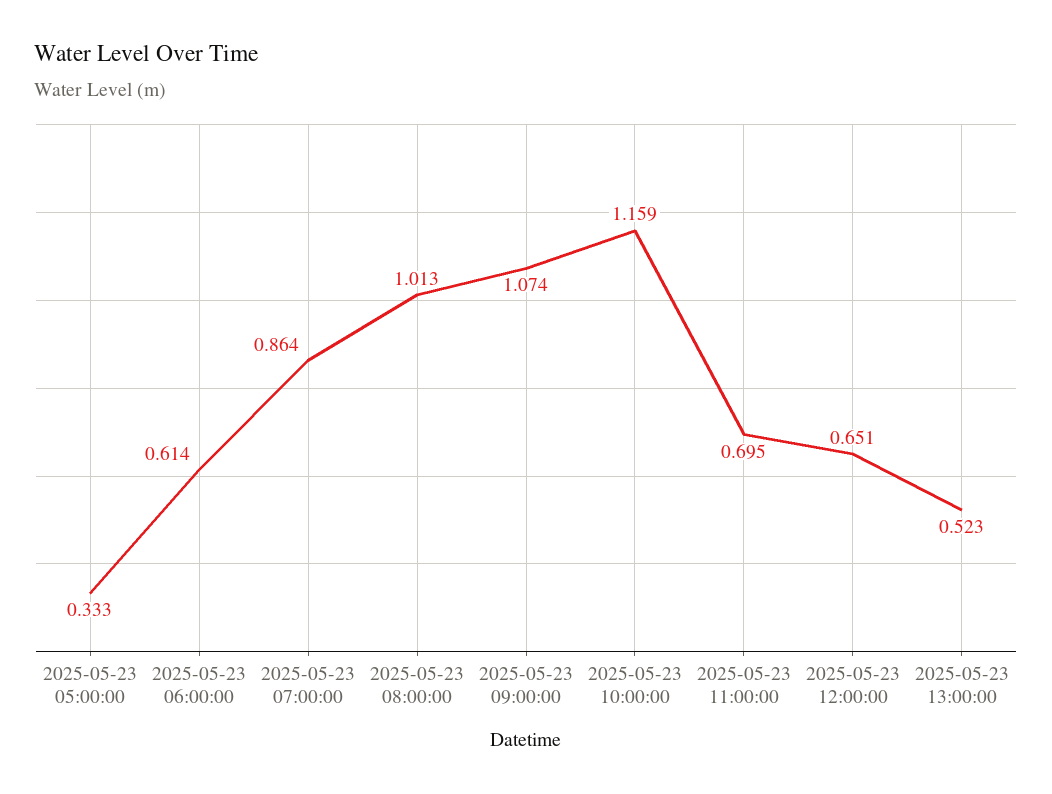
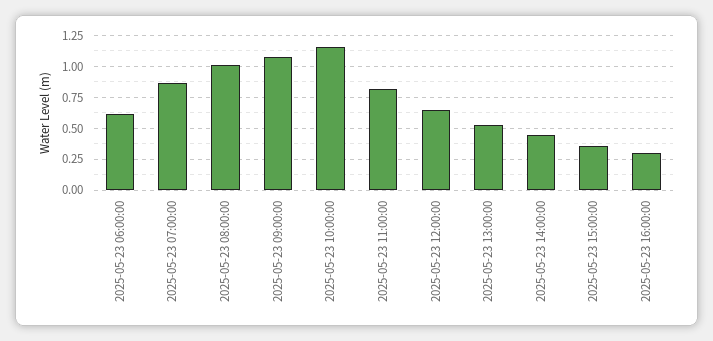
2025-05-23 05:00:00: 0.333 -> none
2025-05-23 11:00:00: 0.695 -> 0.8
2025-05-23 14:00:00: none -> 0.45
2025-05-23 15:00:00: none -> 0.35
2025-05-23 16:00:00: none -> 0.3

